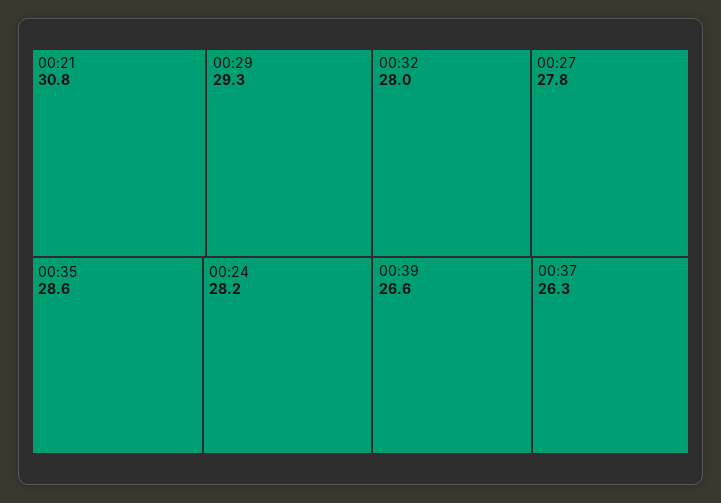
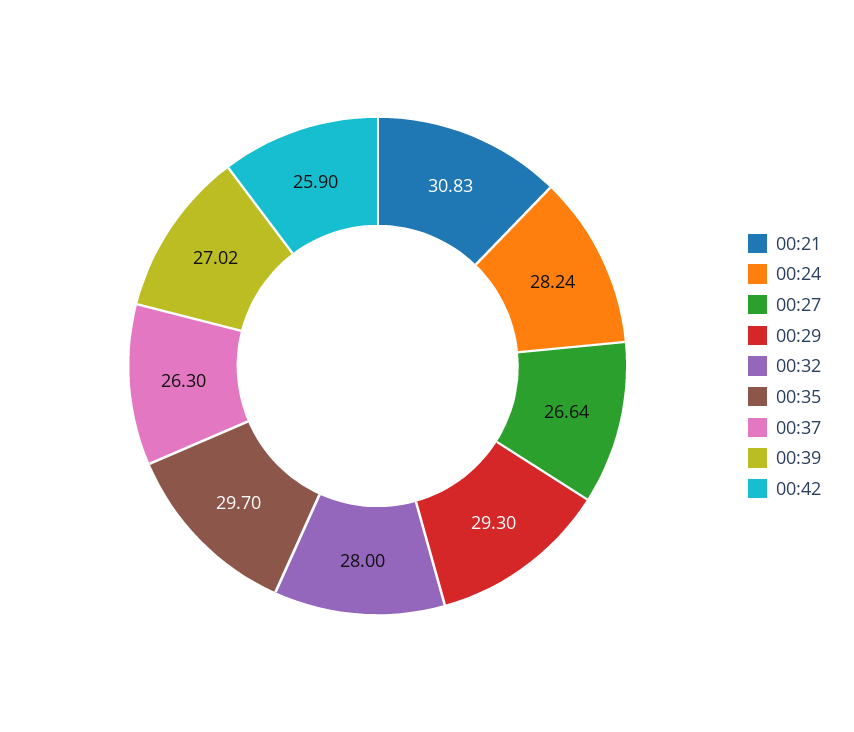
00:35: 28.6 -> 29.7
00:27: 27.8 -> 26.64
00:39: 26.6 -> 27.02
00:42: none -> 25.9

